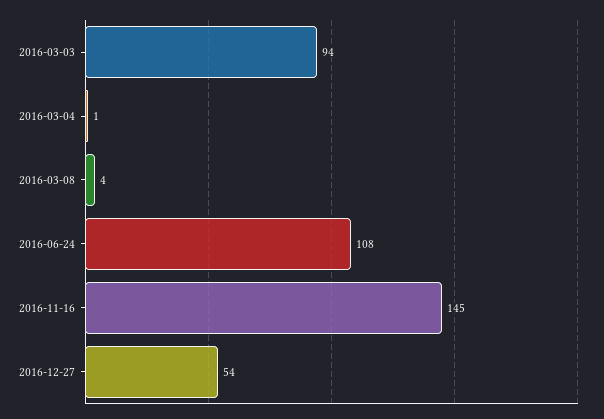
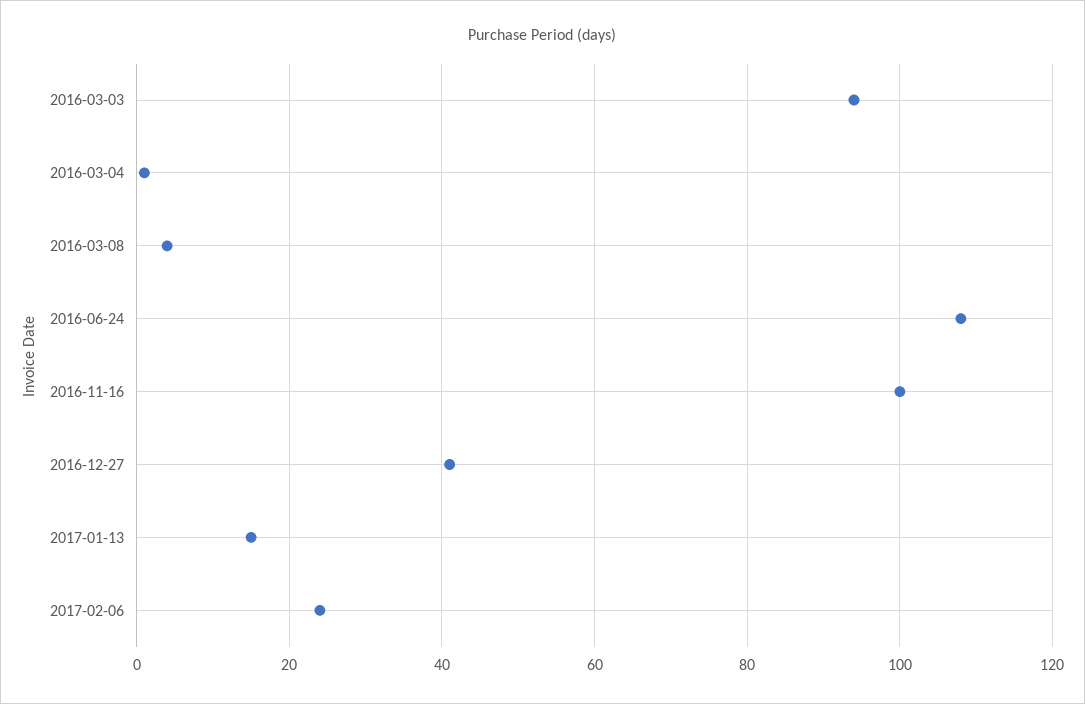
2016-11-16: 145 -> 100
2016-12-27: 54 -> 40
2017-01-13: none -> 15
2017-02-06: none -> 25

